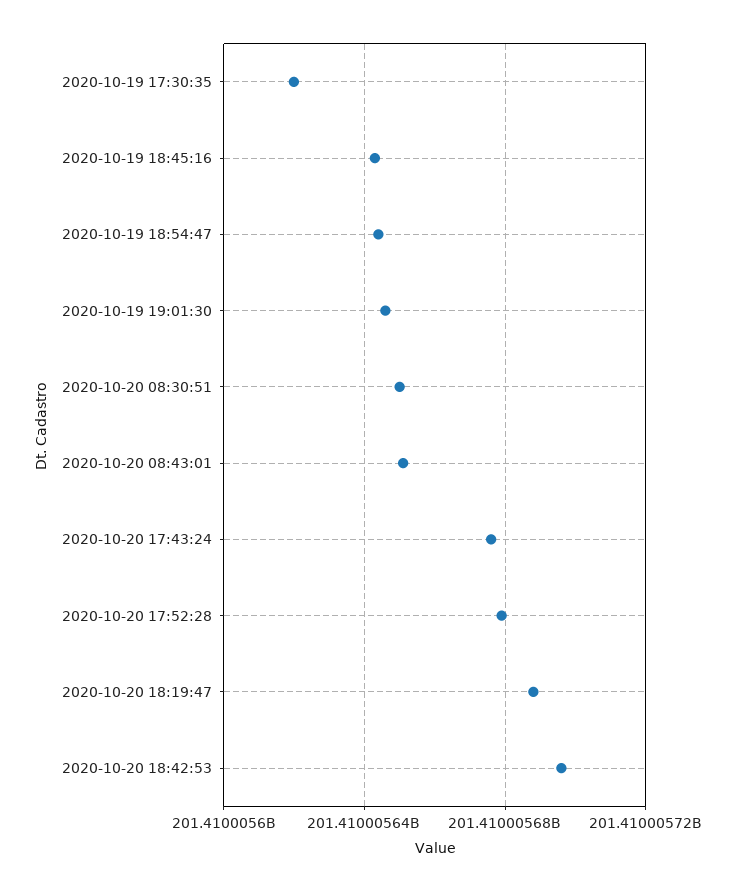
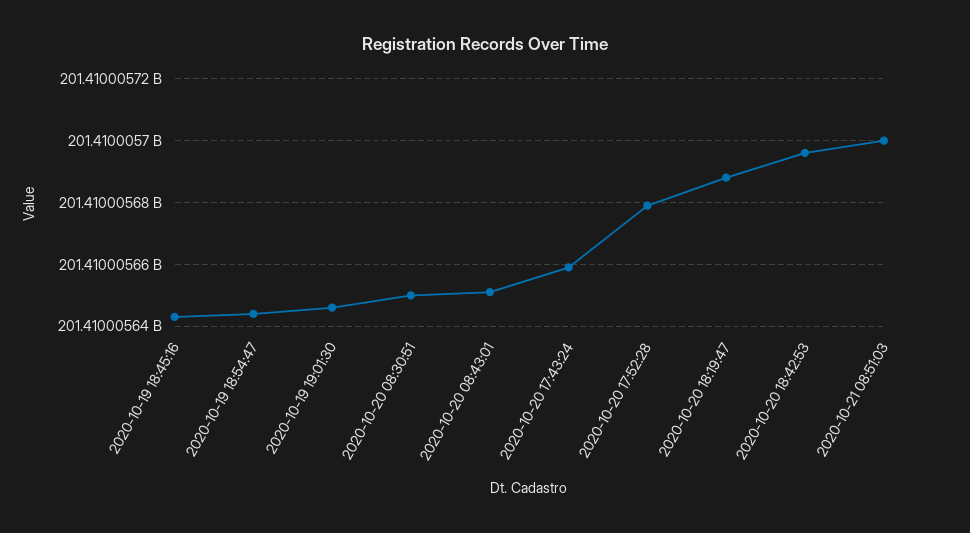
2020-10-19 17:30:35: 201410005620 -> none
2020-10-20 17:43:24: 201410005675 -> 201410005660
2020-10-21 08:51:03: none -> 201410005700

